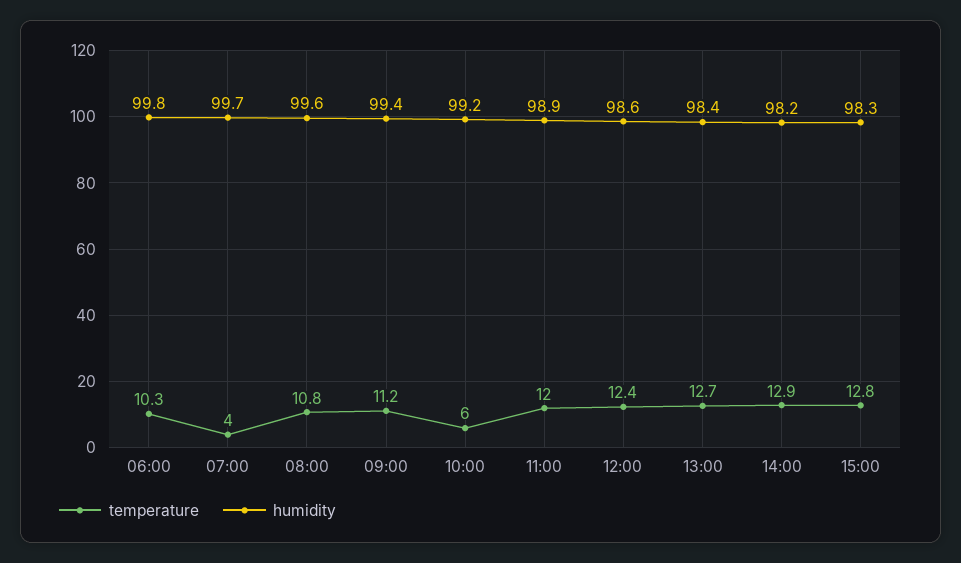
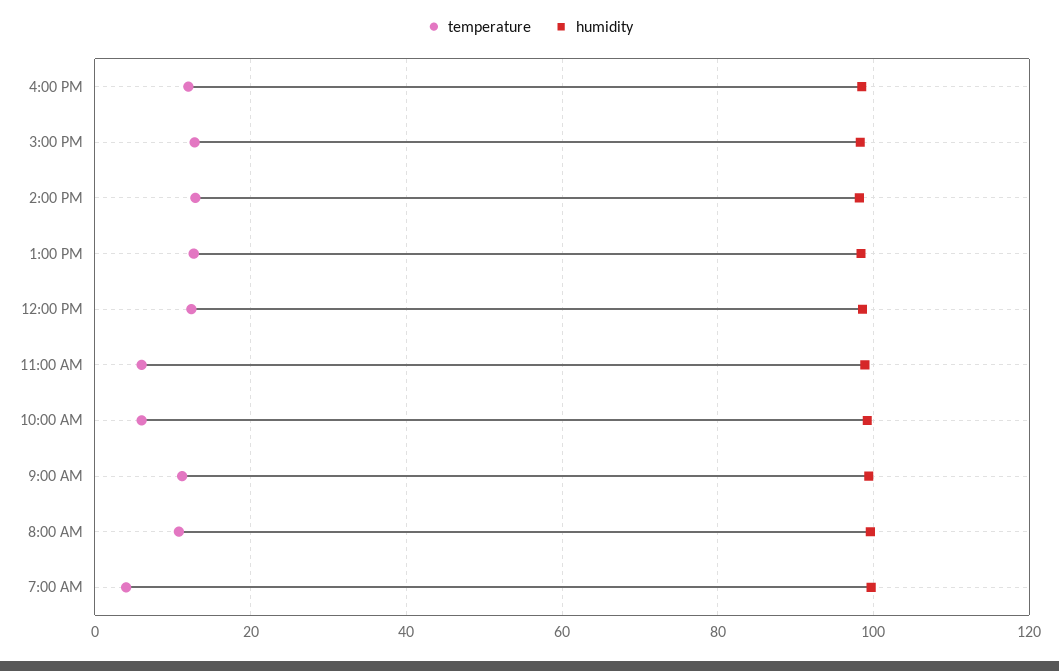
temperature, 06:00: 10.3 -> none
humidity, 06:00: 99.8 -> none
temperature, 11:00: 12 -> 6
temperature, 4:00 PM: none -> 12
humidity, 4:00 PM: none -> 98

